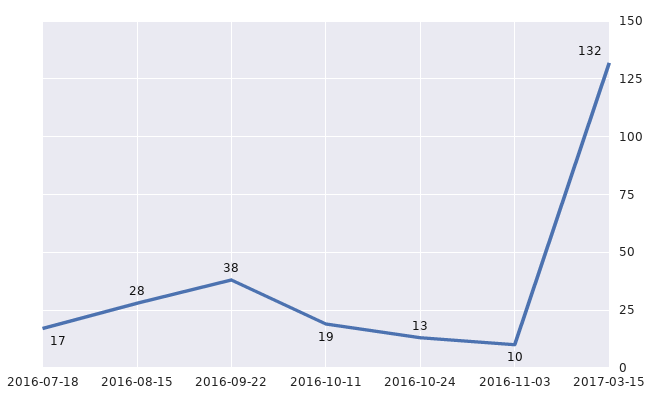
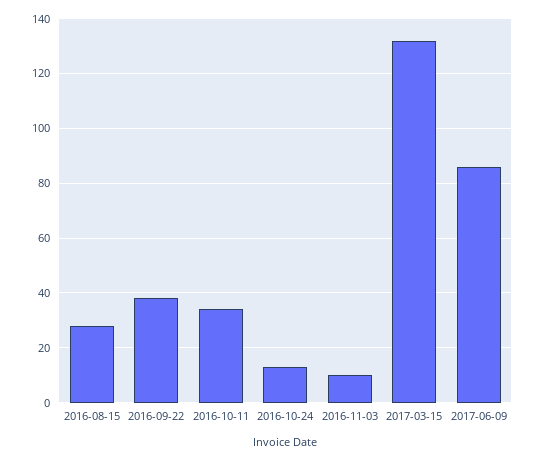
2016-07-18: 17 -> none
2016-10-11: 19 -> 35
2017-06-09: none -> 85

